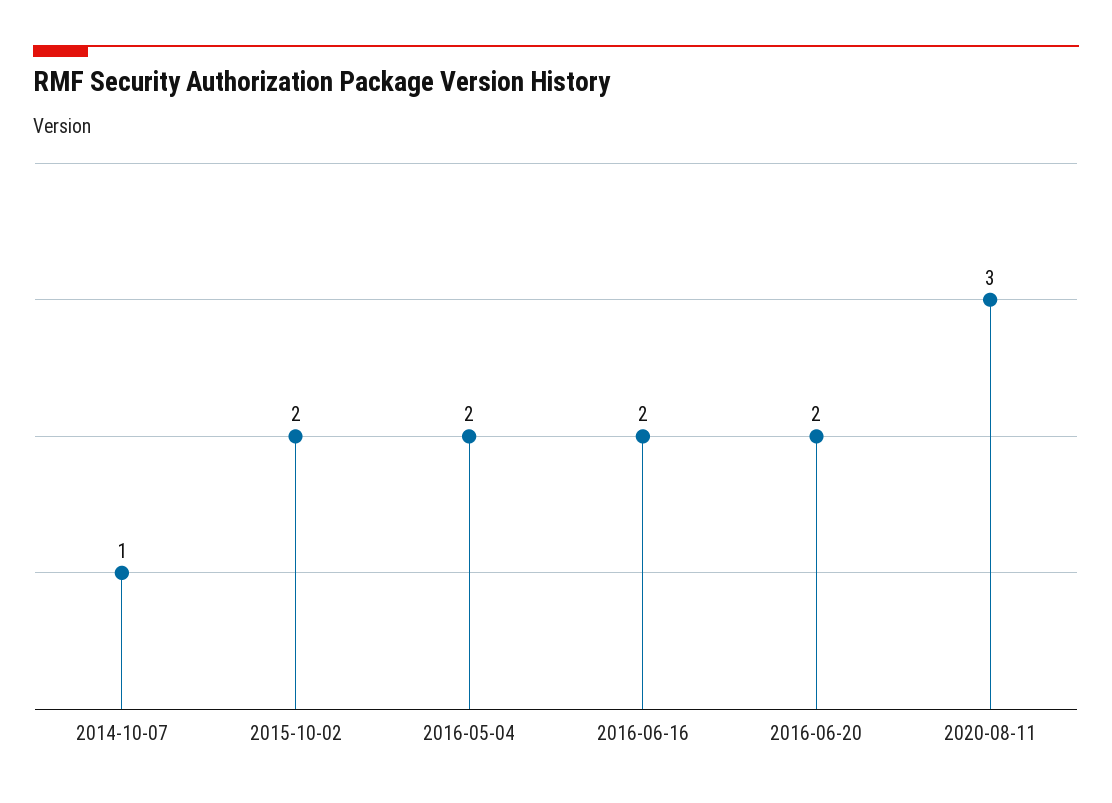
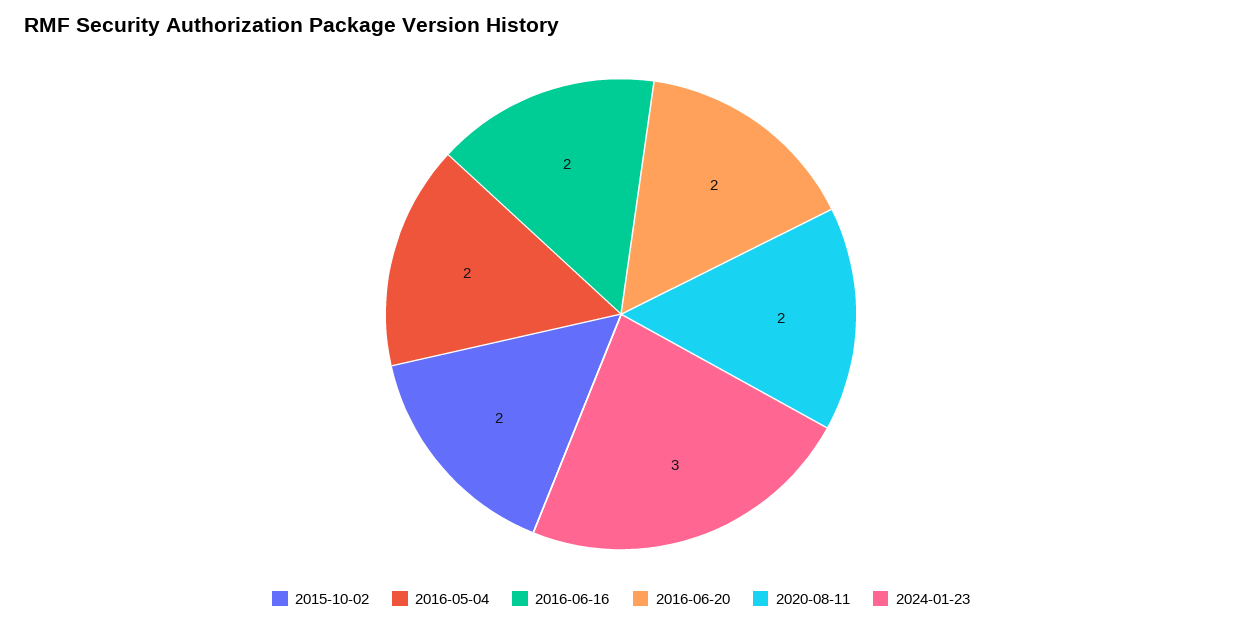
2014-10-07: 1 -> none
2020-08-11: 3 -> 2
2024-01-23: none -> 3

